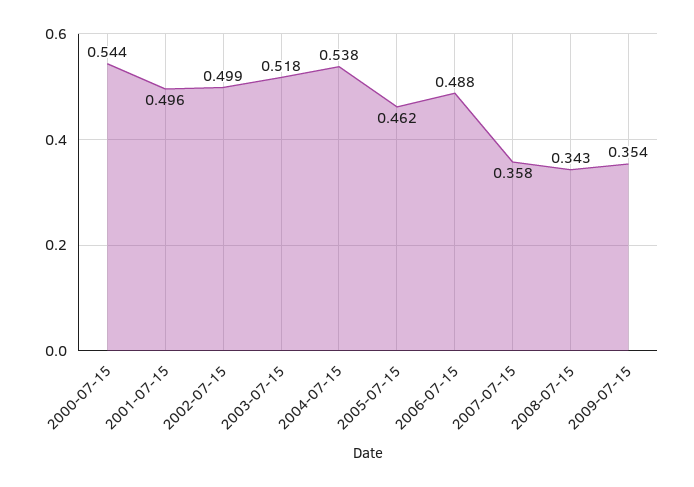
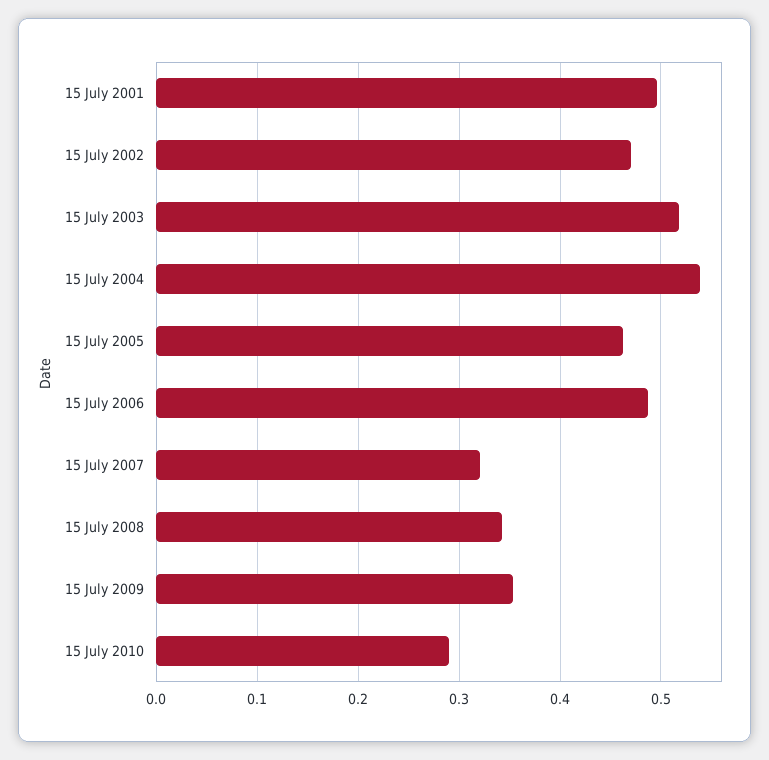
2000-07-15: 0.544 -> none
2002-07-15: 0.499 -> 0.47
2007-07-15: 0.358 -> 0.32
15 July 2010: none -> 0.29

